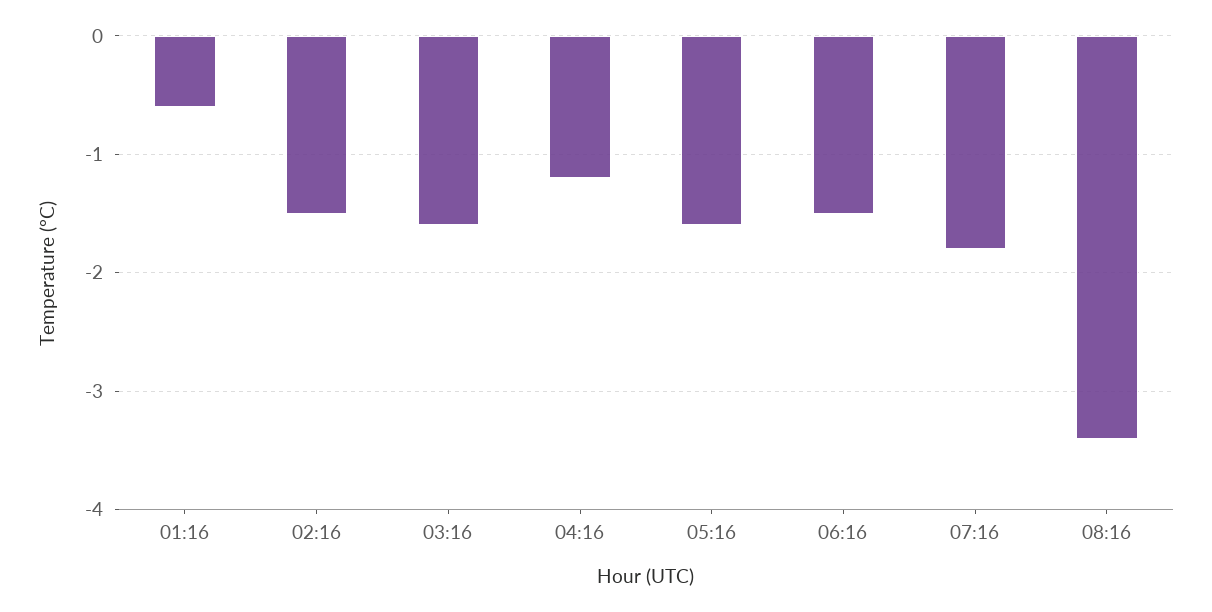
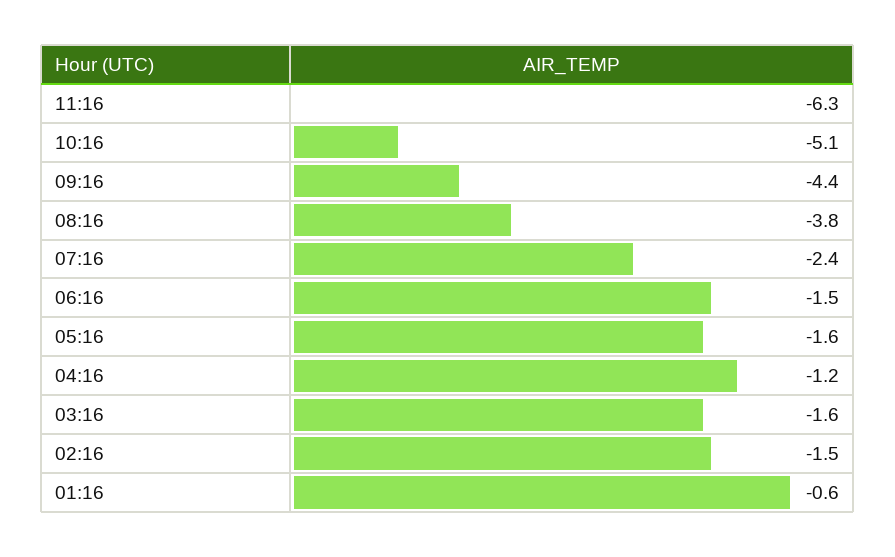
07:16: -1.8 -> -2.4
08:16: -3.4 -> -3.8
11:16: none -> -6.3
10:16: none -> -5.1
09:16: none -> -4.4

